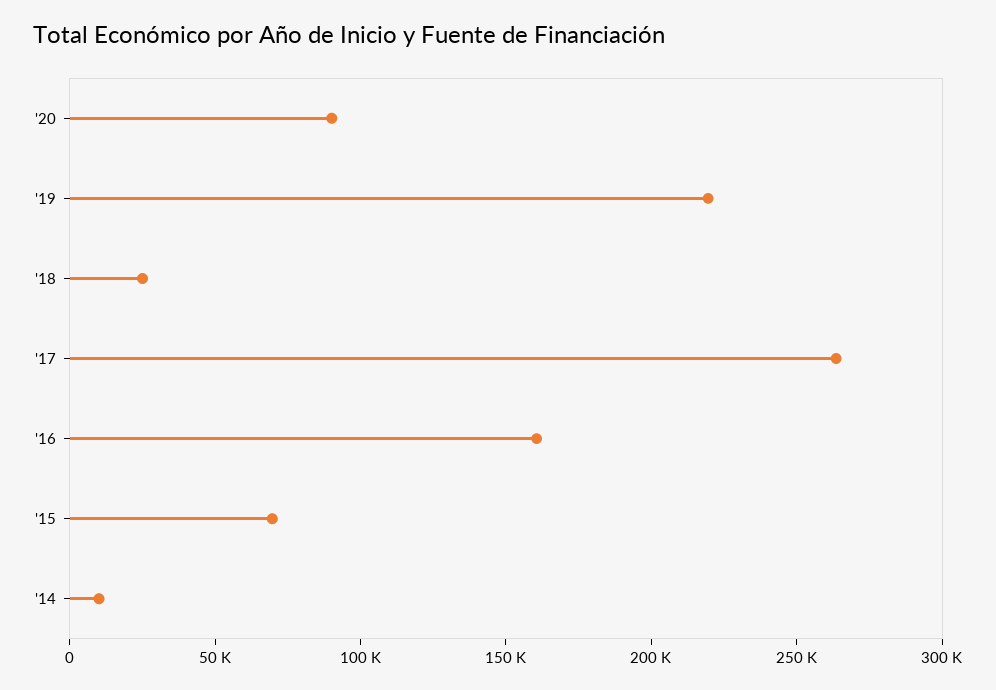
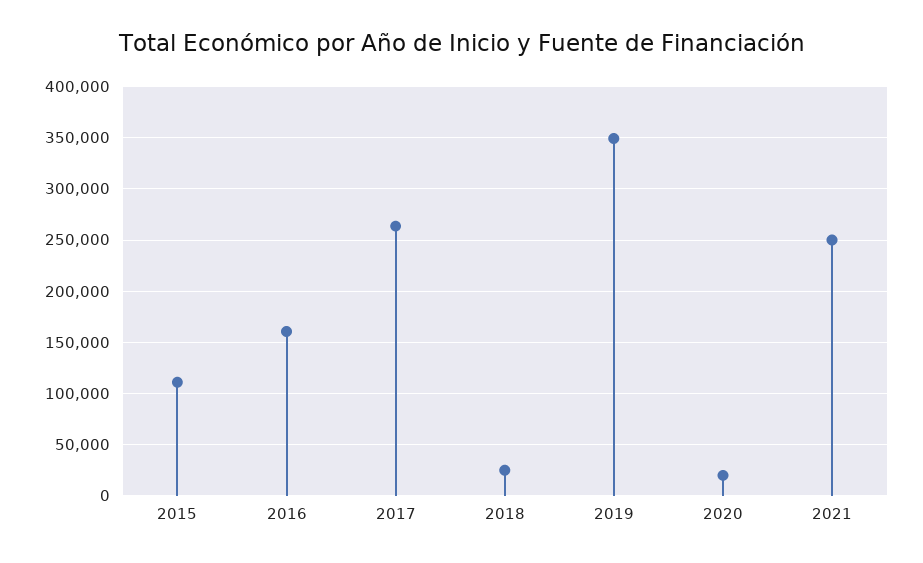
'20: 90000 -> 20000
'19: 220000 -> 350000
'15: 70000 -> 110000
'14: 10000 -> none
2021: none -> 250000

